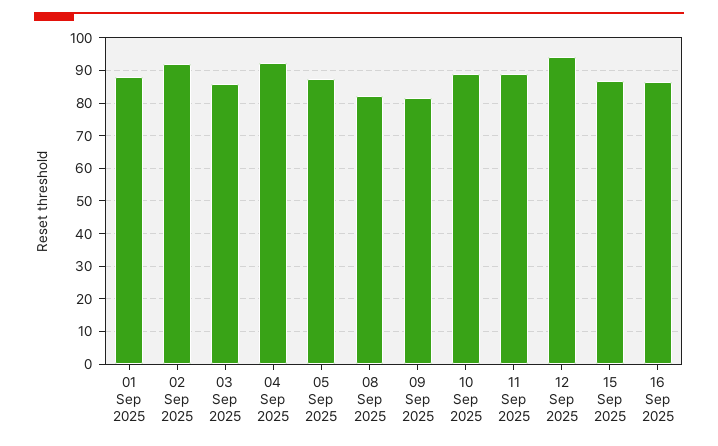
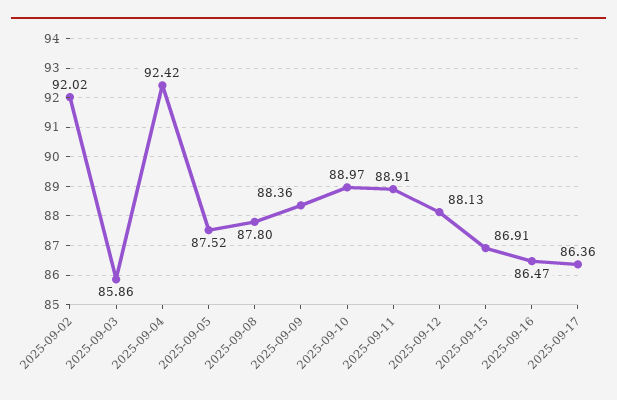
01 Sep 2025: 88 -> none
08 Sep 2025: 82 -> 87.8
09 Sep 2025: 82 -> 88.36
12 Sep 2025: 94 -> 88.13
2025-09-17: none -> 86.36

